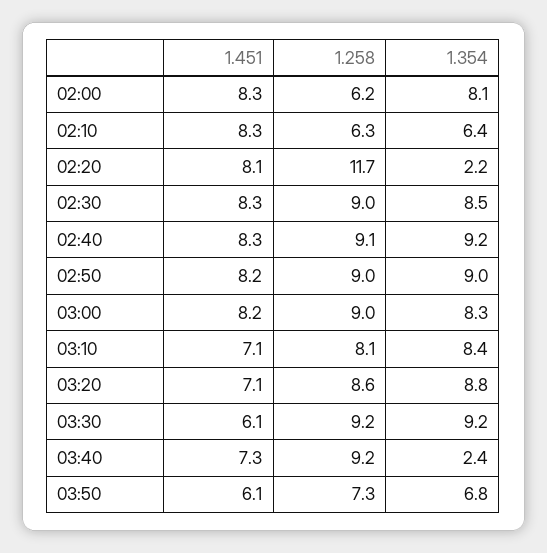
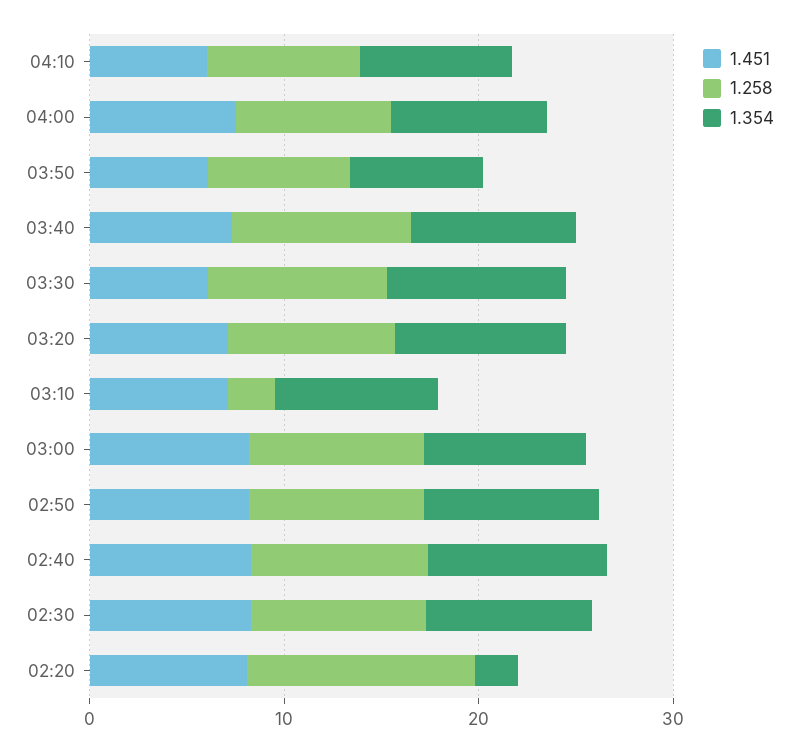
1.451, 02:00: 8.3 -> none
1.258, 02:00: 6.2 -> none
1.354, 02:00: 8.1 -> none
1.451, 02:10: 8.3 -> none
1.258, 02:10: 6.3 -> none
1.354, 02:10: 6.4 -> none
1.258, 03:10: 8.1 -> 2
1.354, 03:40: 2.4 -> 8
1.451, 04:10: none -> 6
1.258, 04:10: none -> 8
1.354, 04:10: none -> 8
1.451, 04:00: none -> 8
1.258, 04:00: none -> 8
1.354, 04:00: none -> 8

